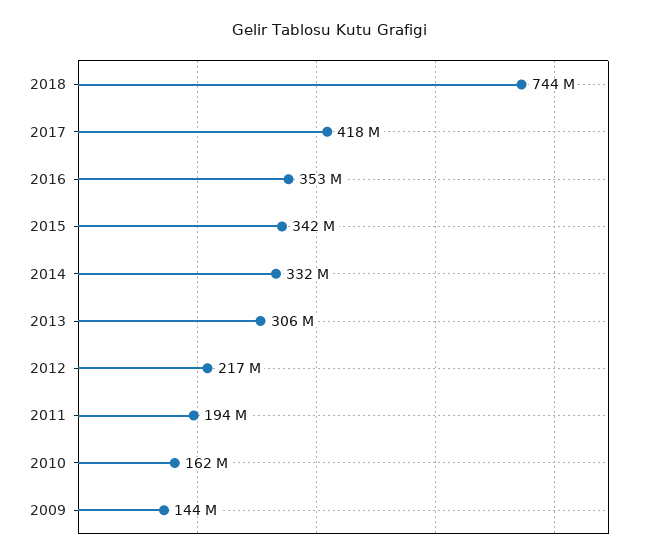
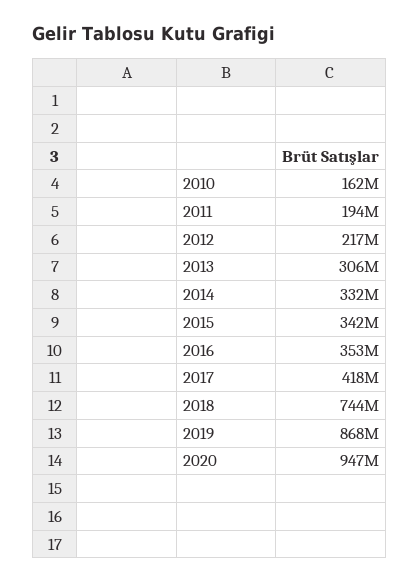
2009: 144000000 -> none
2019: none -> 868000000
2020: none -> 947000000

